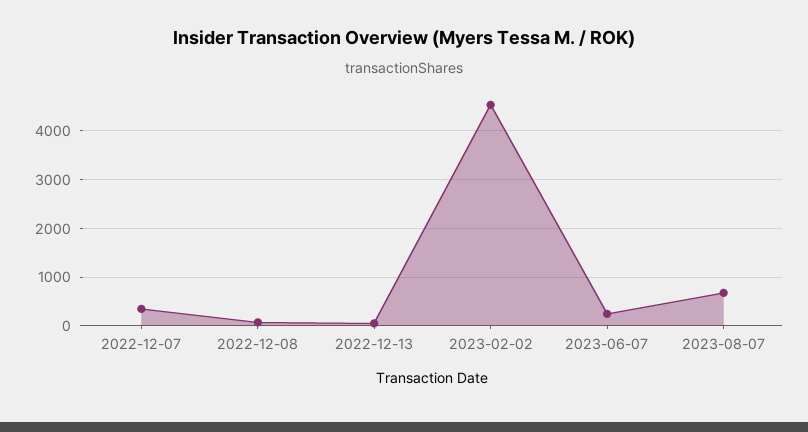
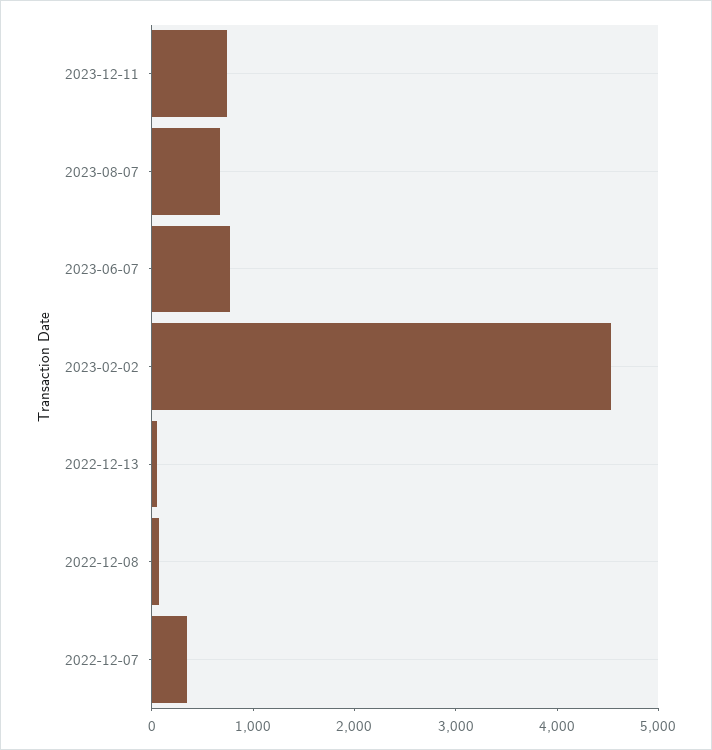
2023-06-07: 200 -> 800
2023-12-11: none -> 800

